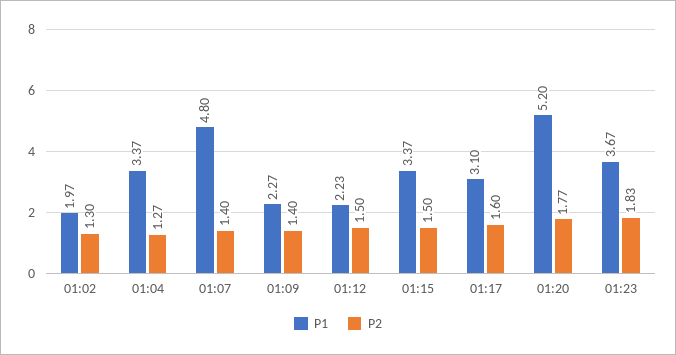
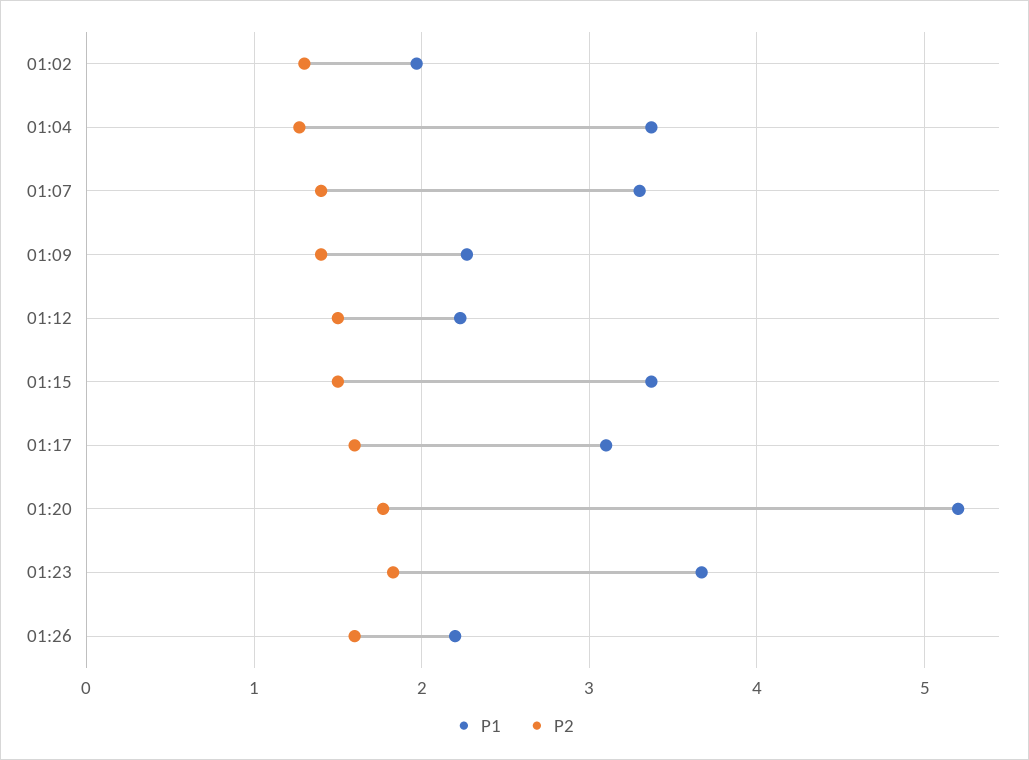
P1, 01:07: 4.8 -> 3.3
P1, 01:26: none -> 2.2
P2, 01:26: none -> 1.6

